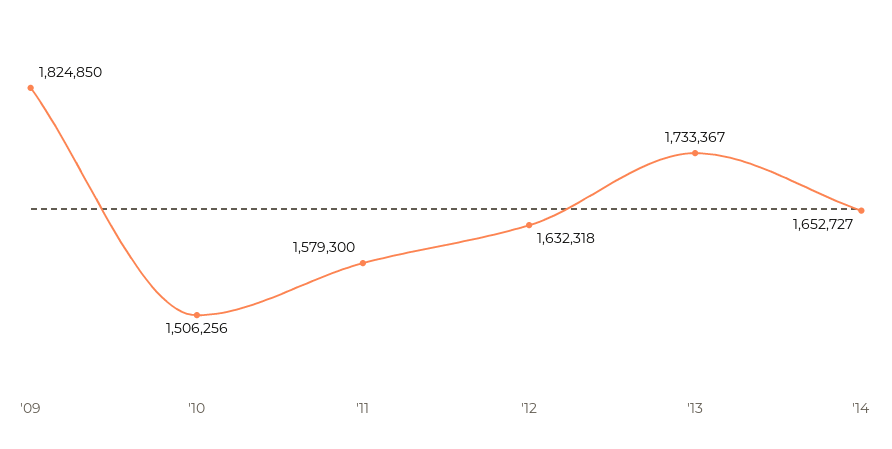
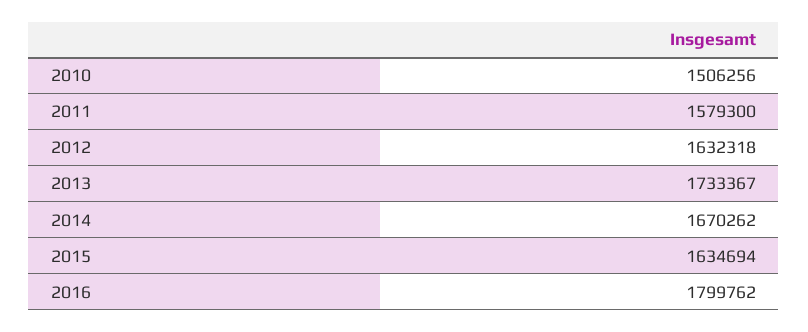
'09: 1824850 -> none
'14: 1652727 -> 1670262
2015: none -> 1634694
2016: none -> 1799762

